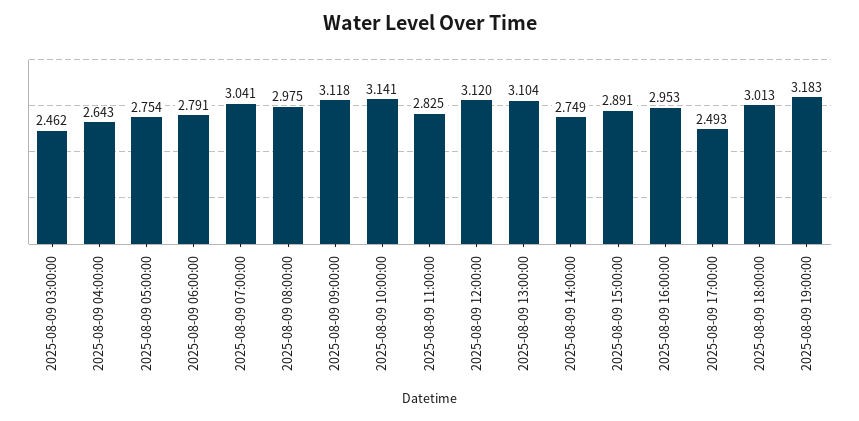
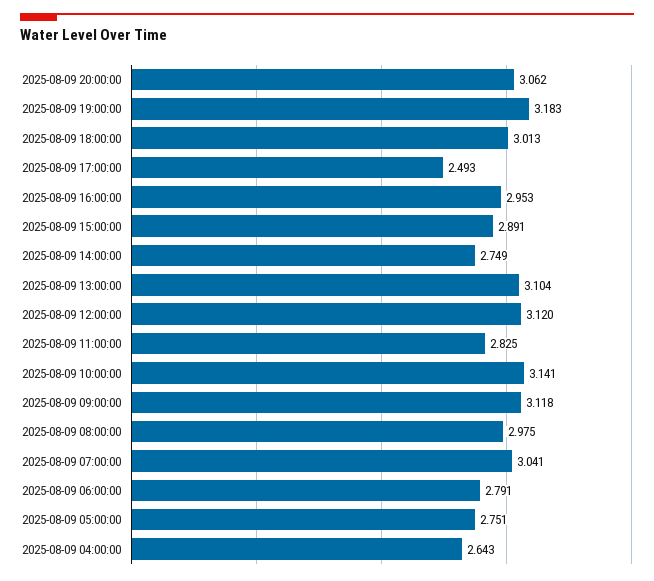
2025-08-09 03:00:00: 2.462 -> none
2025-08-09 05:00:00: 2.754 -> 2.751
2025-08-09 20:00:00: none -> 3.062

